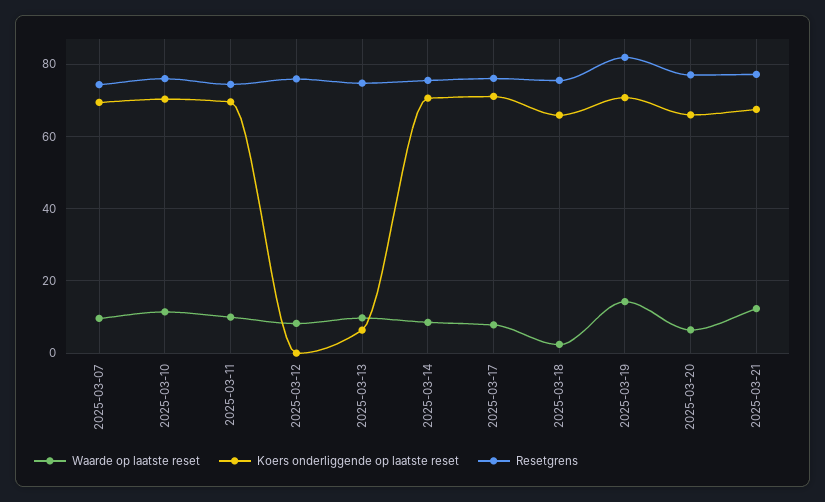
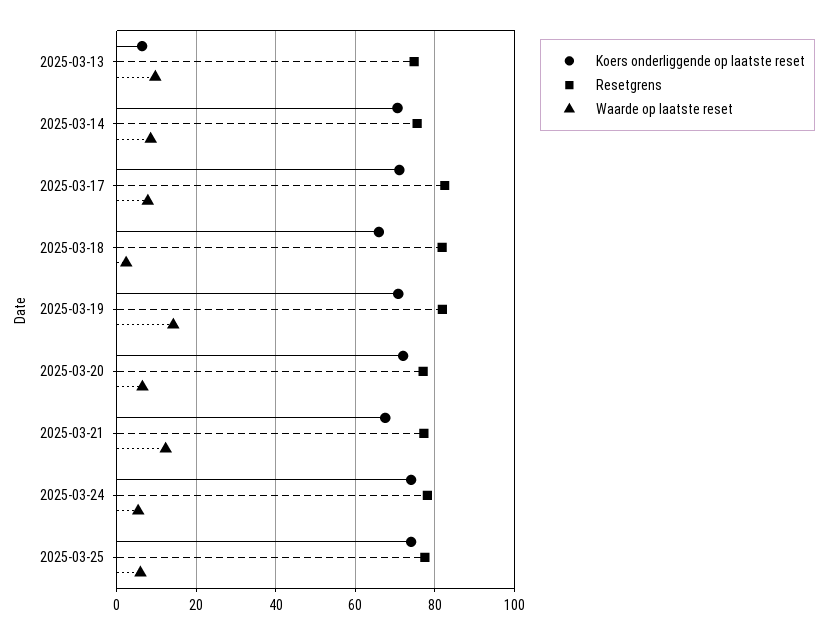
Waarde op laatste reset, 2025-03-07: 10 -> none
Koers onderliggende op laatste reset, 2025-03-07: 70 -> none
Resetgrens, 2025-03-07: 74 -> none
Waarde op laatste reset, 2025-03-10: 12 -> none
Koers onderliggende op laatste reset, 2025-03-10: 70 -> none
Resetgrens, 2025-03-10: 76 -> none
Waarde op laatste reset, 2025-03-11: 10 -> none
Koers onderliggende op laatste reset, 2025-03-11: 70 -> none
Resetgrens, 2025-03-11: 74 -> none
Waarde op laatste reset, 2025-03-12: 8 -> none
Koers onderliggende op laatste reset, 2025-03-12: 0 -> none
Resetgrens, 2025-03-12: 76 -> none
Resetgrens, 2025-03-17: 76 -> 82
Resetgrens, 2025-03-18: 76 -> 82
Koers onderliggende op laatste reset, 2025-03-20: 66 -> 72
Koers onderliggende op laatste reset, 2025-03-24: none -> 74
Resetgrens, 2025-03-24: none -> 78
Waarde op laatste reset, 2025-03-24: none -> 6
Koers onderliggende op laatste reset, 2025-03-25: none -> 74
Resetgrens, 2025-03-25: none -> 78
Waarde op laatste reset, 2025-03-25: none -> 6

